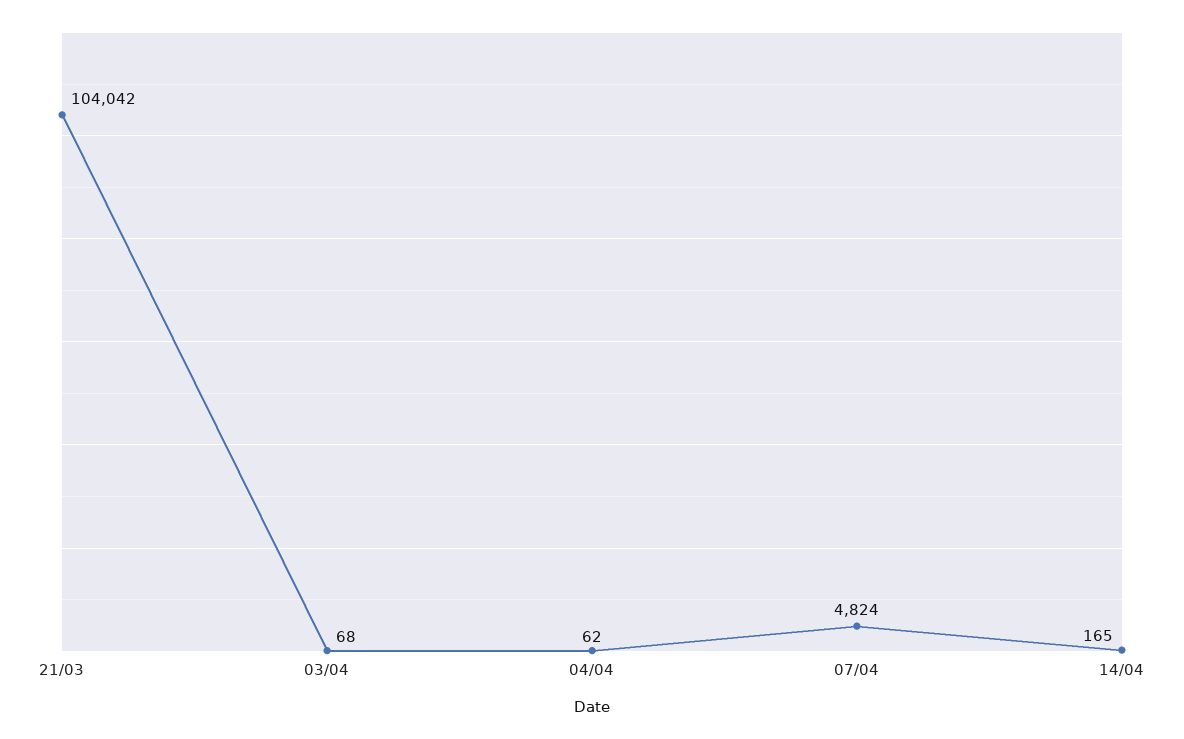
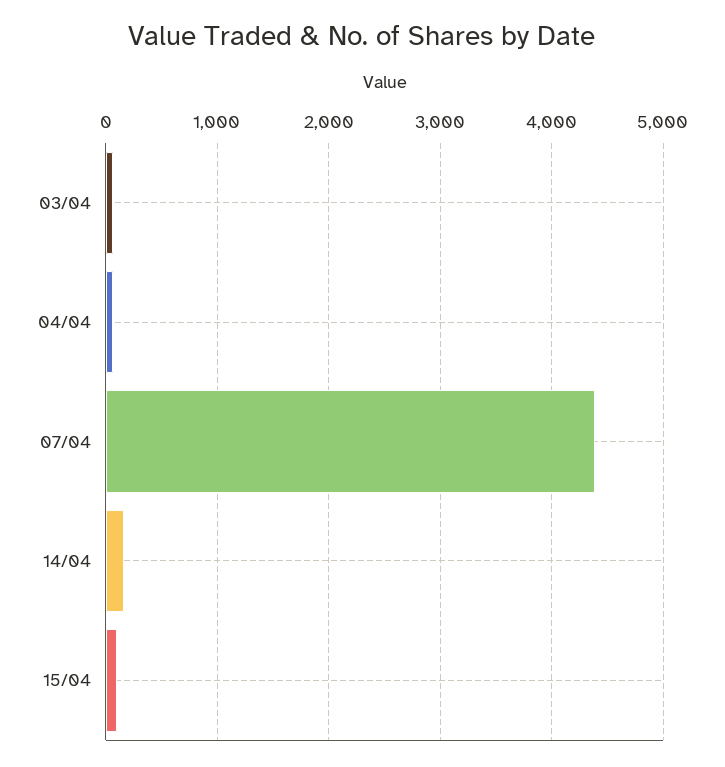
21/03: 104042 -> none
07/04: 4824 -> 4400
15/04: none -> 100

